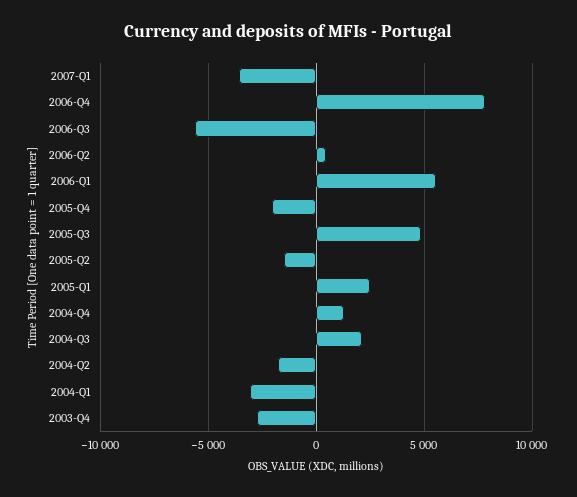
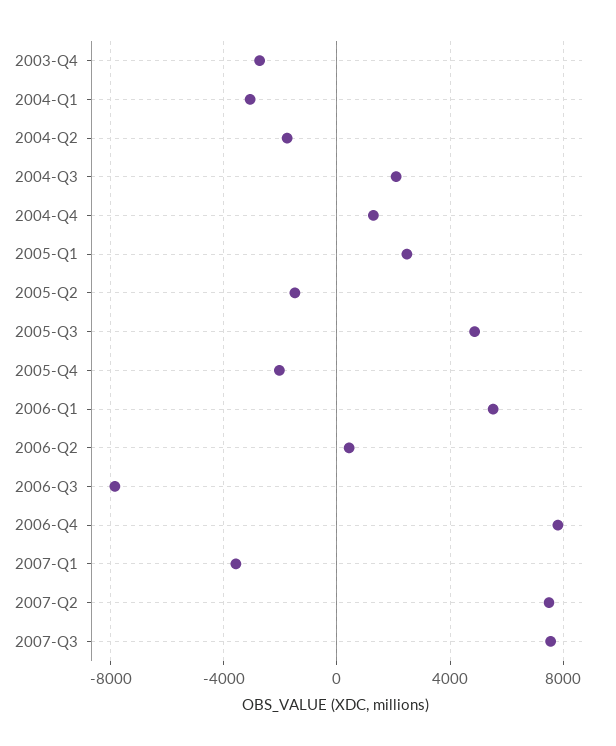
2006-Q3: -5500 -> -8000
2007-Q2: none -> 7500
2007-Q3: none -> 7500

